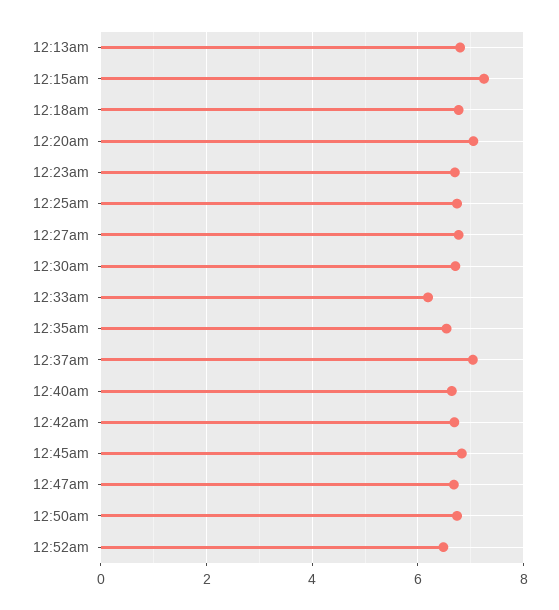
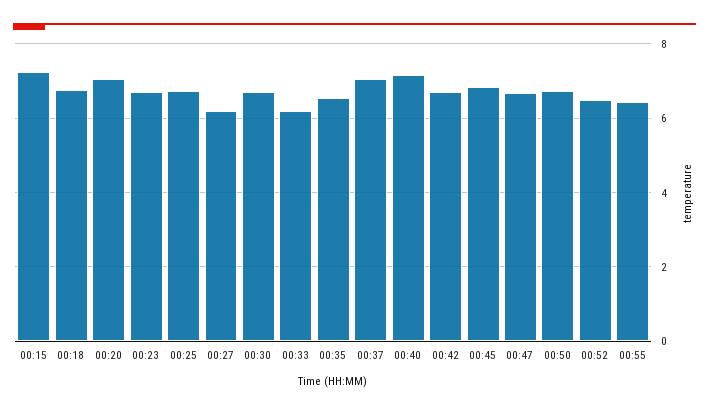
12:13am: 6.8 -> none
12:27am: 6.8 -> 6.2
12:40am: 6.6 -> 7.2
00:55: none -> 6.4

